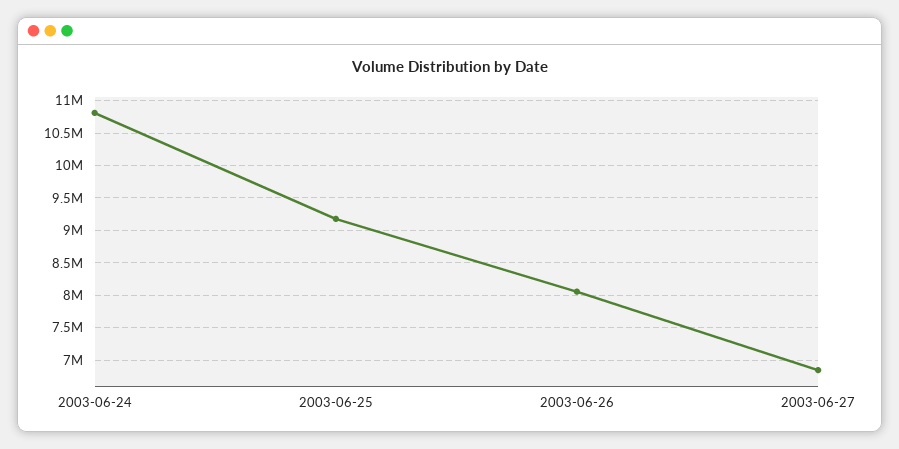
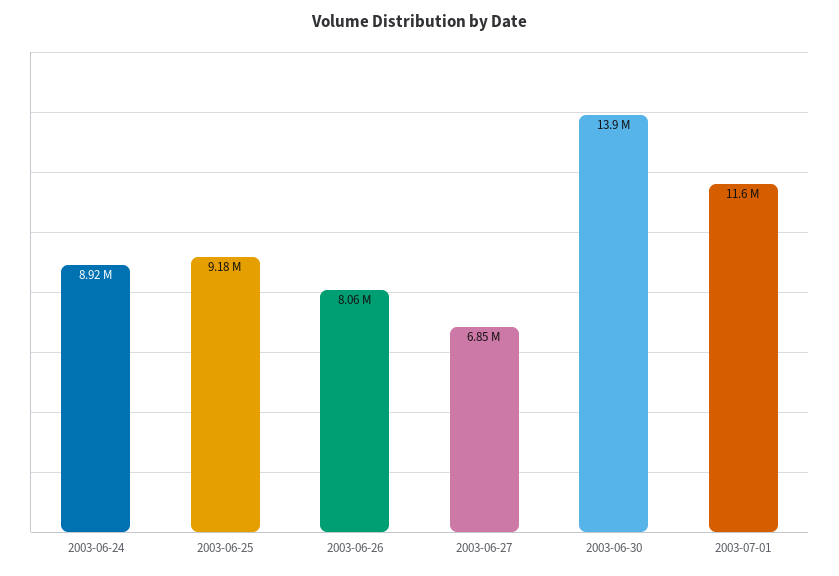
2003-06-24: 10800000 -> 8920000
2003-06-30: none -> 13900000
2003-07-01: none -> 11600000

